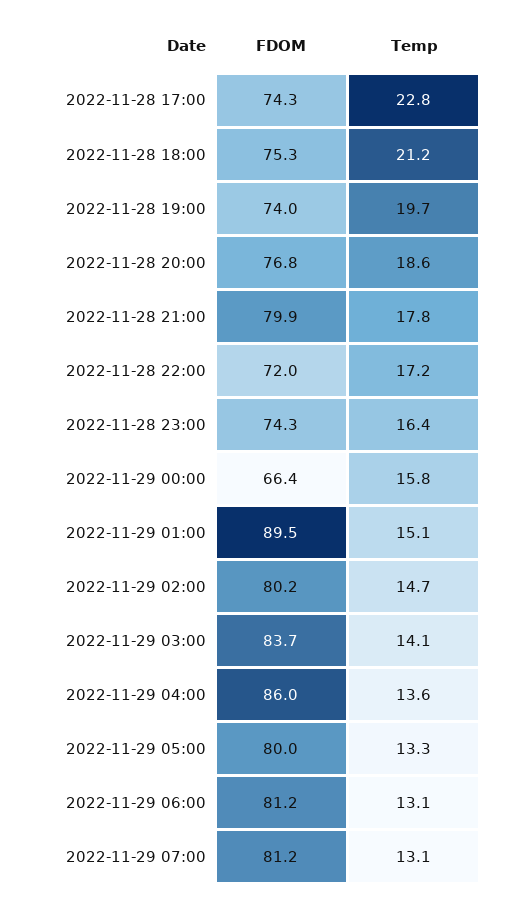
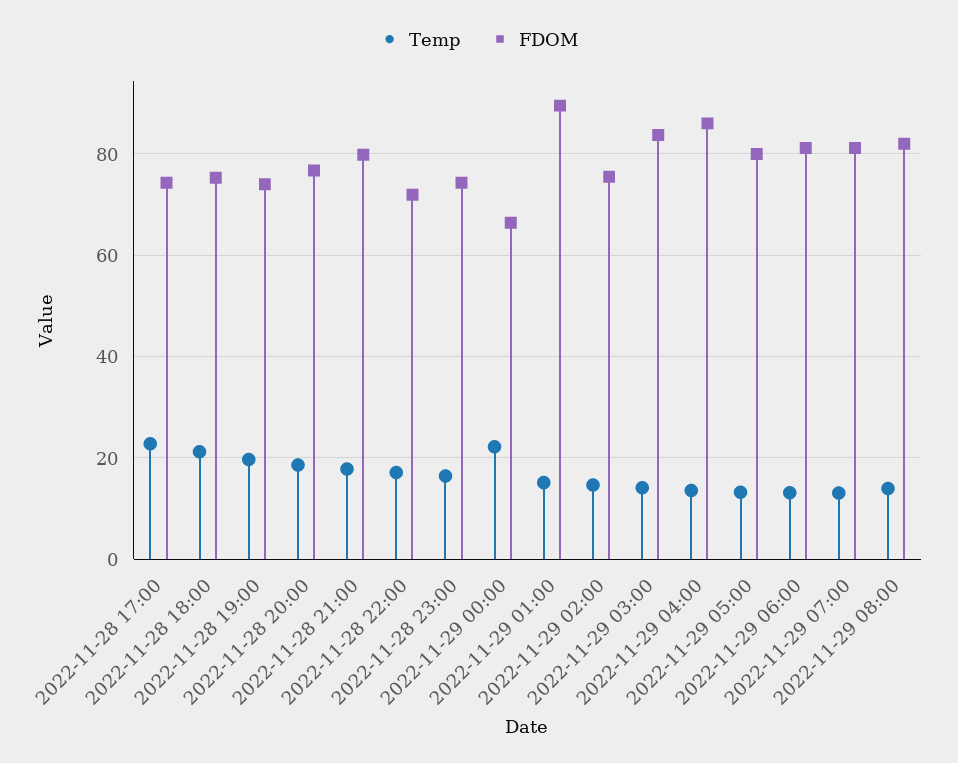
Temp, 2022-11-29 00:00: 15.8 -> 22
FDOM, 2022-11-29 02:00: 80.2 -> 76
Temp, 2022-11-29 08:00: none -> 14
FDOM, 2022-11-29 08:00: none -> 82

